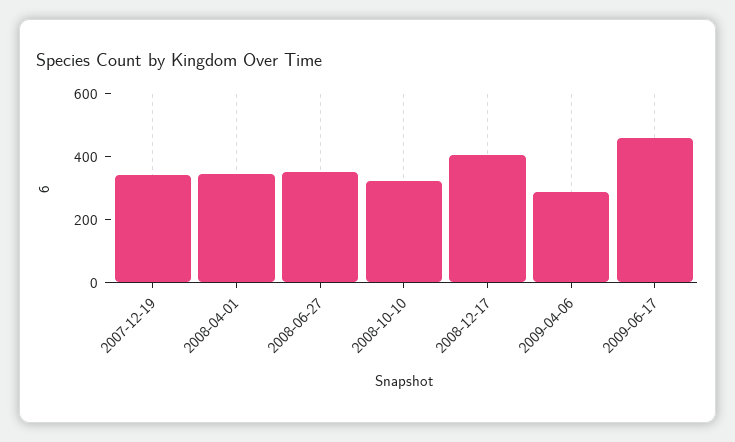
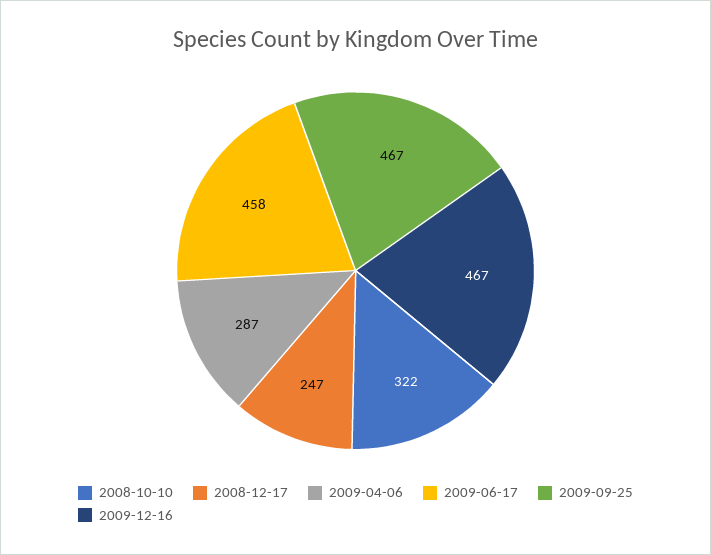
2007-12-19: 350 -> none
2008-04-01: 350 -> none
2008-06-27: 350 -> none
2008-12-17: 400 -> 247
2009-09-25: none -> 467
2009-12-16: none -> 467

